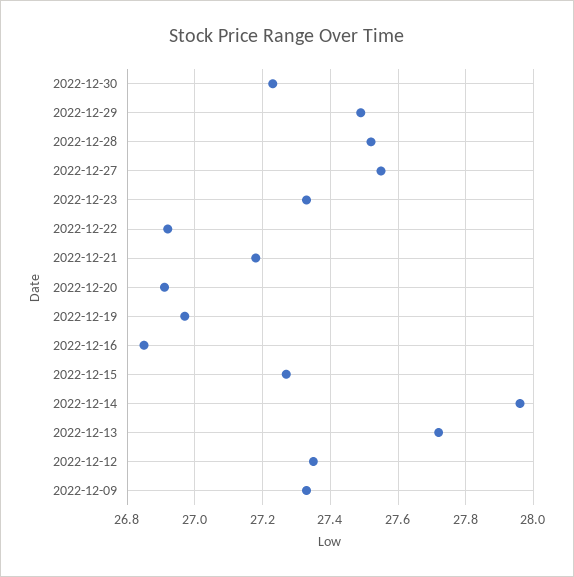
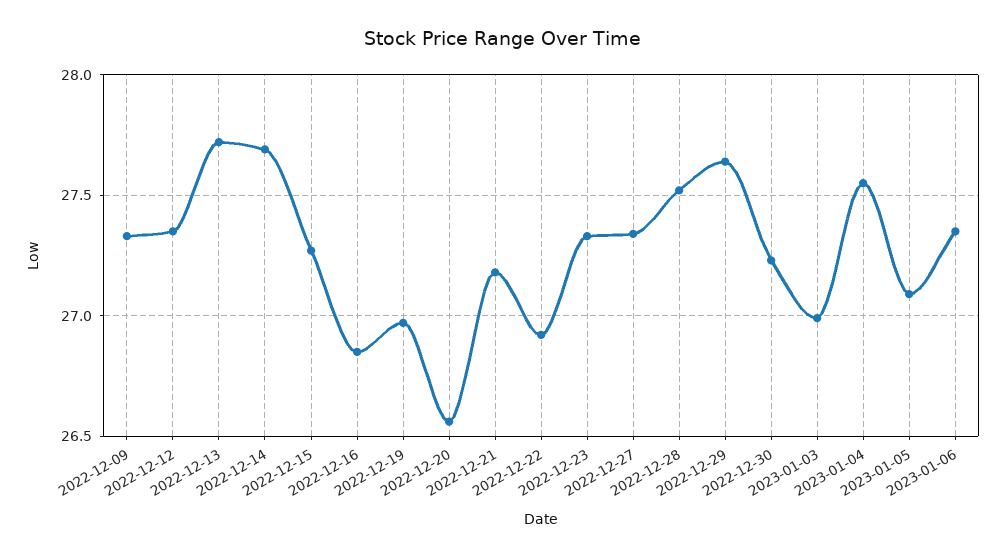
2022-12-29: 27.5 -> 27.65
2022-12-27: 27.55 -> 27.35
2022-12-20: 26.9 -> 26.55
2022-12-14: 27.95 -> 27.7
2023-01-03: none -> 27
2023-01-04: none -> 27.55
2023-01-05: none -> 27.1
2023-01-06: none -> 27.35

